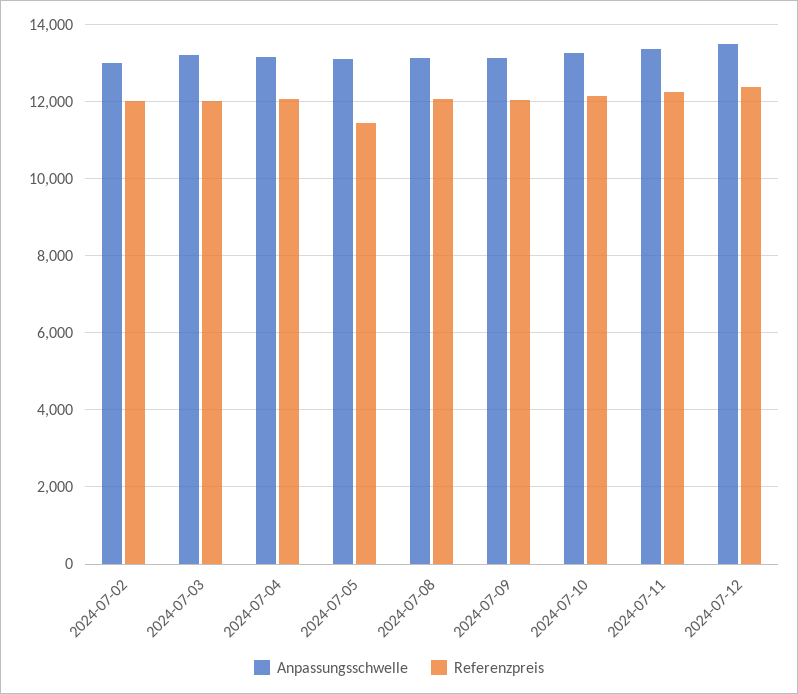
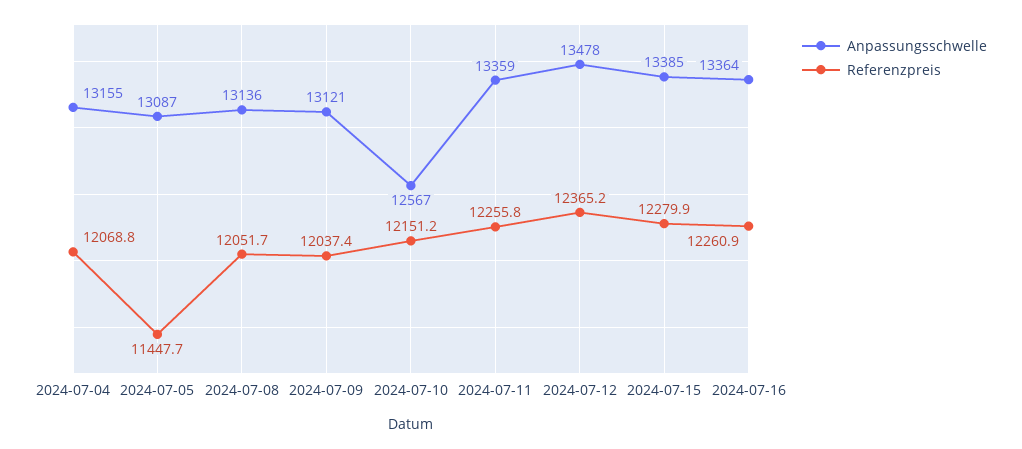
Anpassungsschwelle, 2024-07-02: 13000 -> none
Referenzpreis, 2024-07-02: 12000 -> none
Anpassungsschwelle, 2024-07-03: 13200 -> none
Referenzpreis, 2024-07-03: 12000 -> none
Anpassungsschwelle, 2024-07-10: 13200 -> 12567
Anpassungsschwelle, 2024-07-15: none -> 13385
Referenzpreis, 2024-07-15: none -> 12279.9
Anpassungsschwelle, 2024-07-16: none -> 13364
Referenzpreis, 2024-07-16: none -> 12260.9

